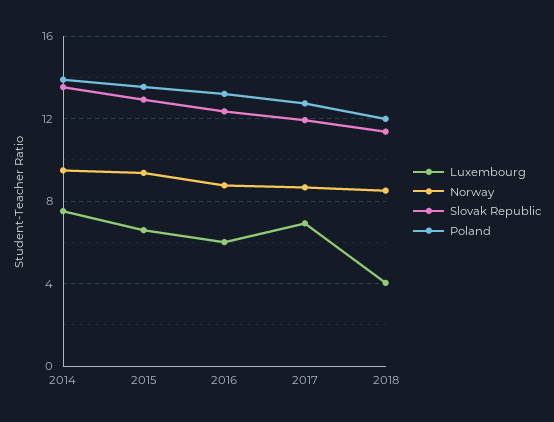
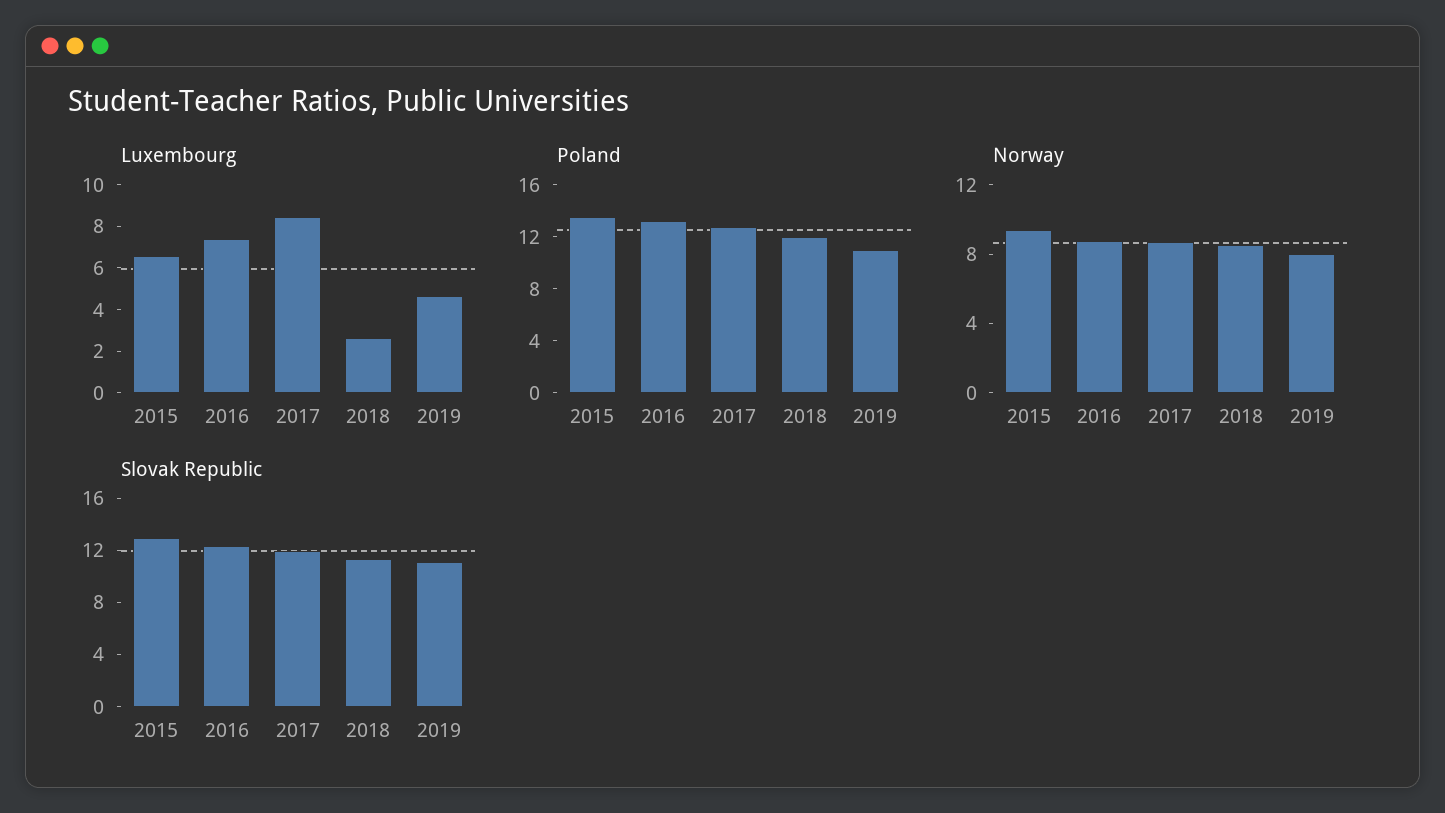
Luxembourg, 2014: 7.5 -> none
Norway, 2014: 9.5 -> none
Slovak Republic, 2014: 13.5 -> none
Poland, 2014: 14 -> none
Luxembourg, 2016: 6 -> 7.5
Luxembourg, 2017: 7 -> 8.5
Luxembourg, 2018: 4 -> 2.5
Luxembourg, 2019: none -> 4.5
Poland, 2019: none -> 11
Norway, 2019: none -> 8
Slovak Republic, 2019: none -> 11

